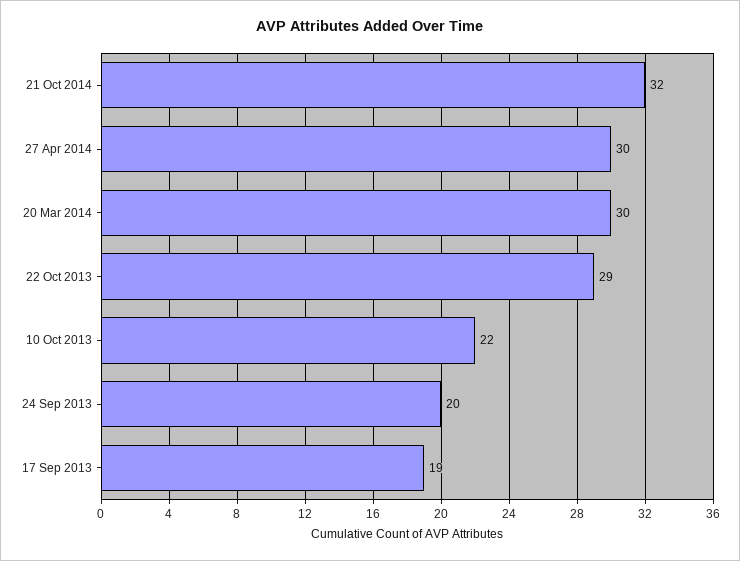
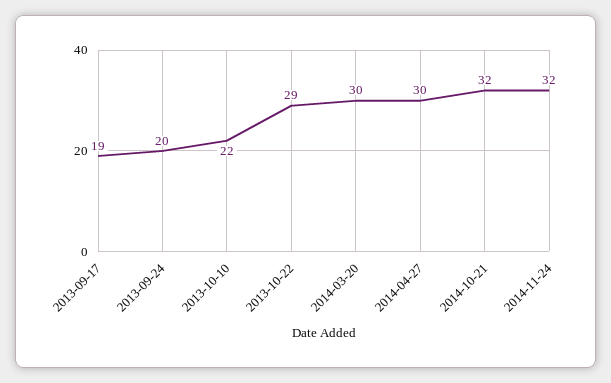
2014-11-24: none -> 32

